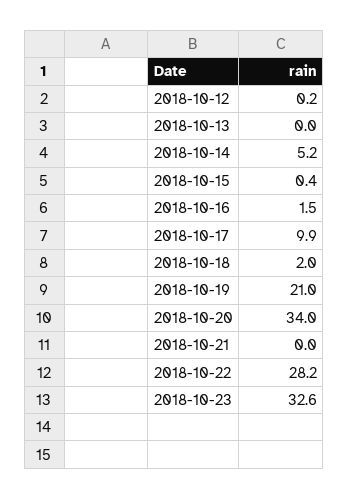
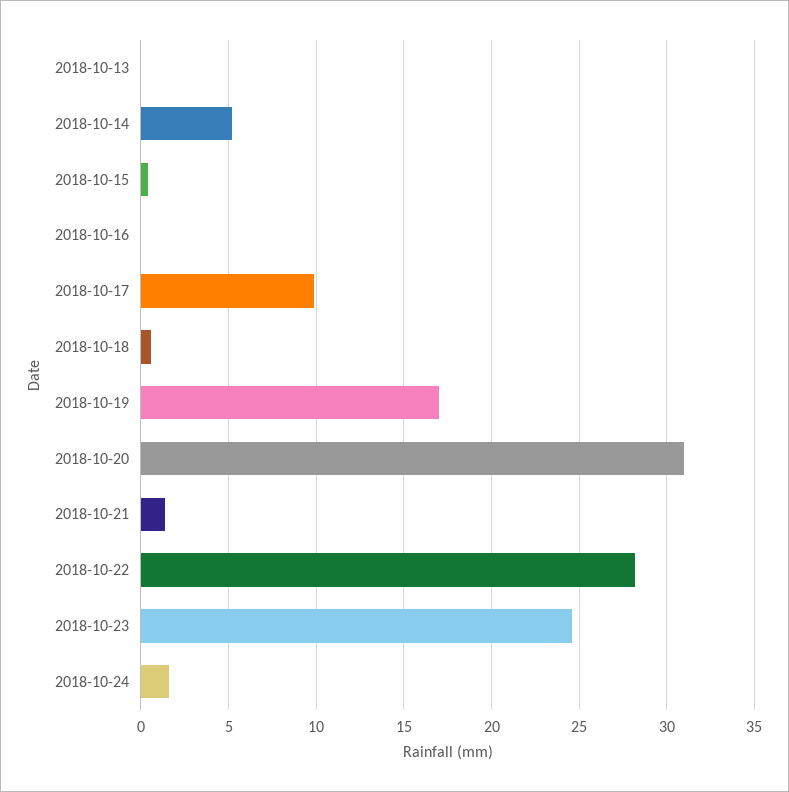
2018-10-12: 0.2 -> none
2018-10-16: 1.5 -> 0
2018-10-18: 2 -> 0.5
2018-10-19: 21 -> 17
2018-10-20: 34 -> 31
2018-10-21: 0 -> 1.5
2018-10-23: 32.6 -> 24.5
2018-10-24: none -> 1.5

